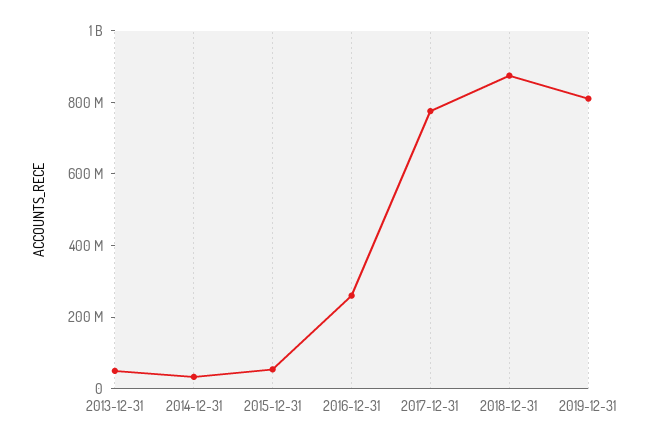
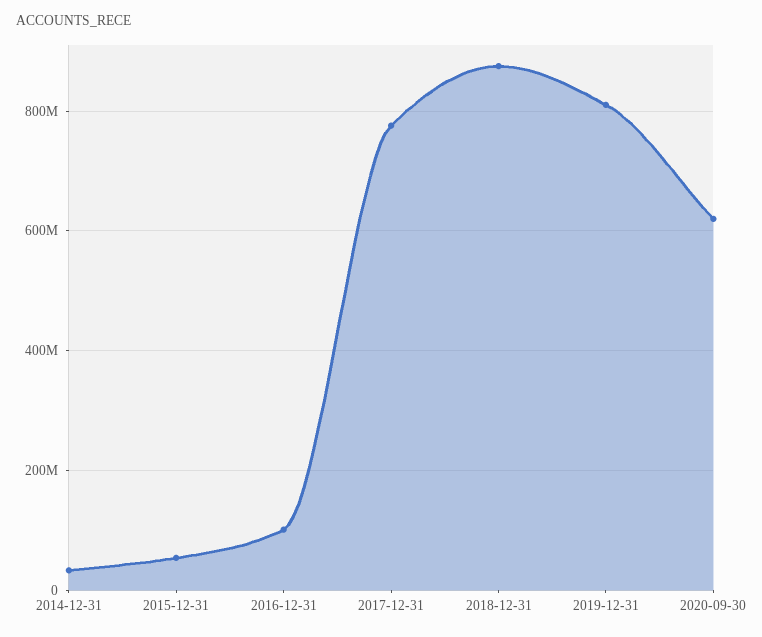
2013-12-31: 50000000 -> none
2016-12-31: 250000000 -> 100000000
2020-09-30: none -> 620000000

